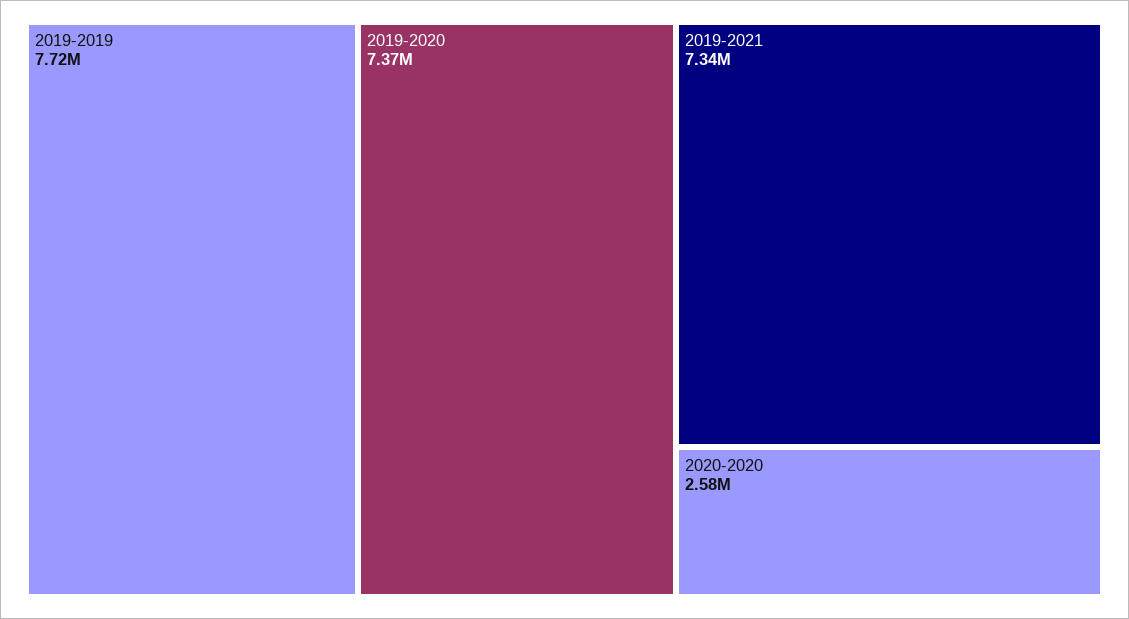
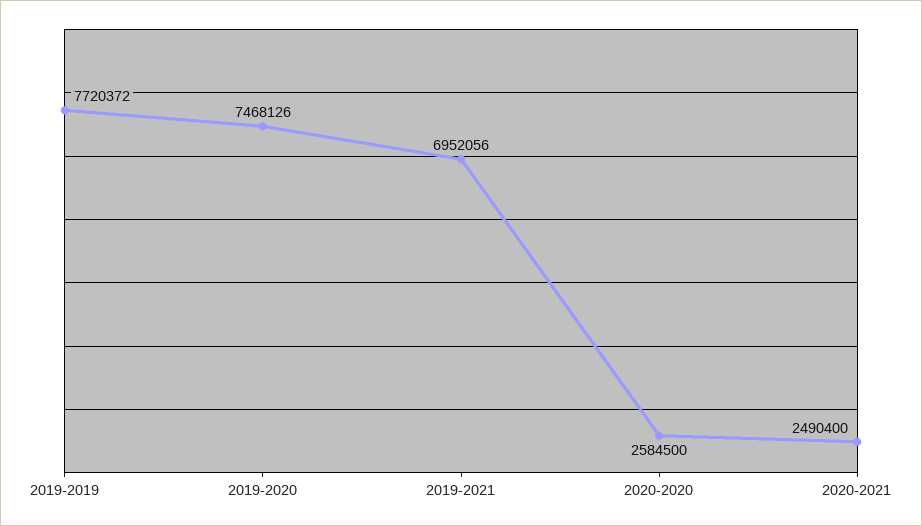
2019-2020: 7370000 -> 7468126
2019-2021: 7340000 -> 6952056
2020-2021: none -> 2490400

